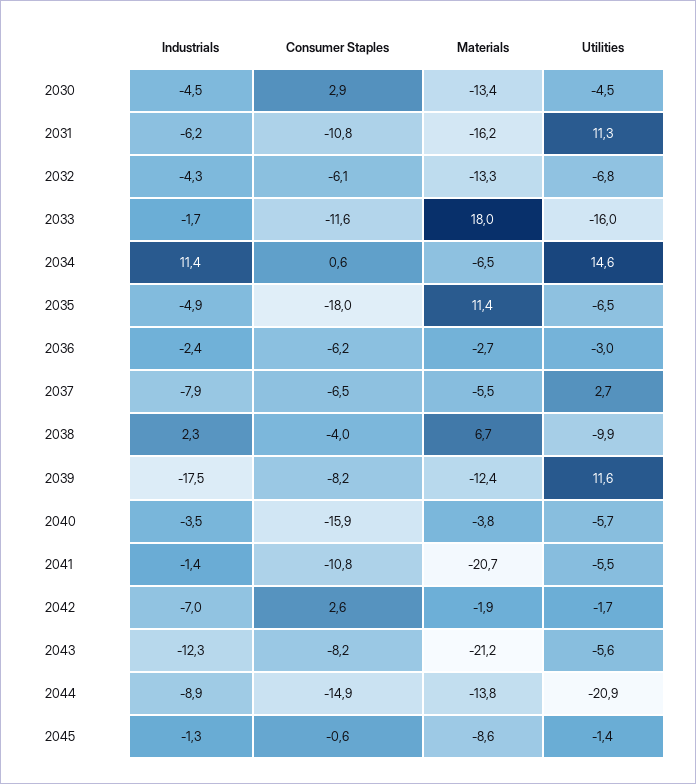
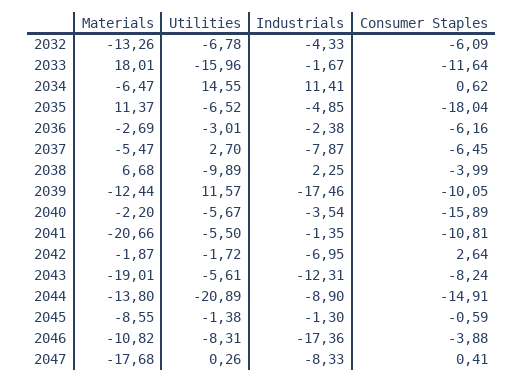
Industrials, 2030: -4.5 -> none
Consumer Staples, 2030: 2.9 -> none
Materials, 2030: -13.4 -> none
Utilities, 2030: -4.5 -> none
Industrials, 2031: -6.2 -> none
Consumer Staples, 2031: -10.8 -> none
Materials, 2031: -16.2 -> none
Utilities, 2031: 11.3 -> none
Consumer Staples, 2039: -8.2 -> -10.05
Materials, 2040: -3.8 -> -2.2
Materials, 2043: -21.2 -> -19.01
Materials, 2046: none -> -10.82
Utilities, 2046: none -> -8.31
Industrials, 2046: none -> -17.36
Consumer Staples, 2046: none -> -3.88
Materials, 2047: none -> -17.68
Utilities, 2047: none -> 0.26
Industrials, 2047: none -> -8.33
Consumer Staples, 2047: none -> 0.41

